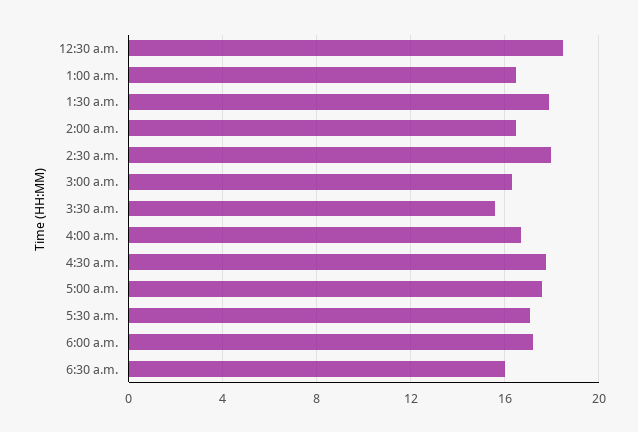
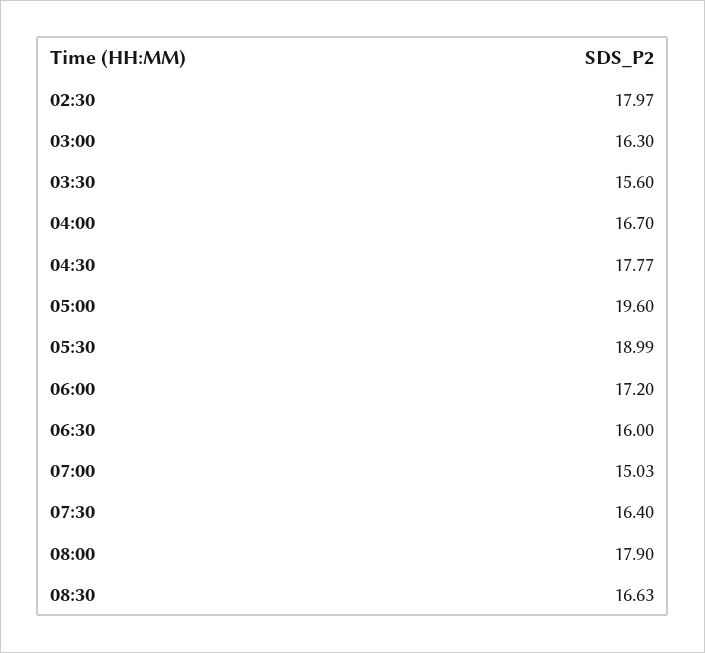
12:30 a.m.: 18.5 -> none
1:00 a.m.: 16.5 -> none
1:30 a.m.: 18 -> none
2:00 a.m.: 16.5 -> none
5:00 a.m.: 17.5 -> 19.6
5:30 a.m.: 17 -> 18.99
07:00: none -> 15.03
07:30: none -> 16.4
08:00: none -> 17.9
08:30: none -> 16.63

